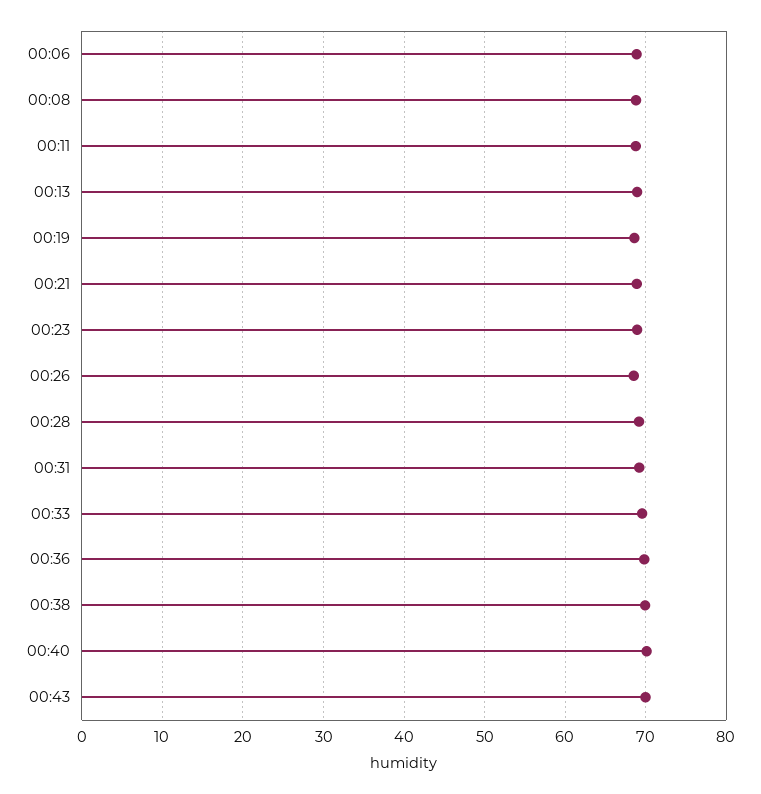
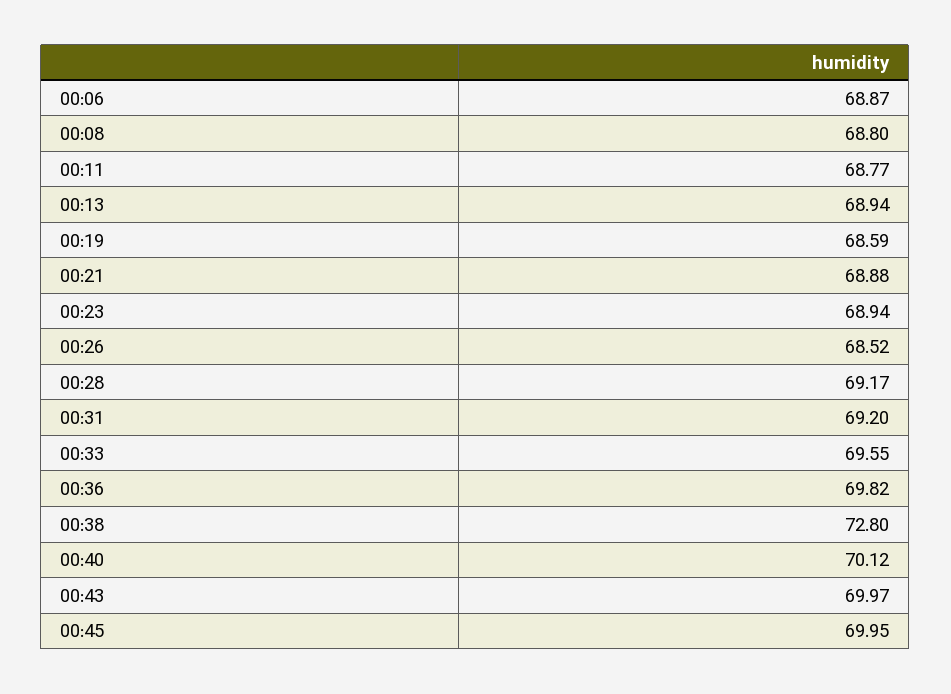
00:38: 70 -> 72.8
00:45: none -> 69.95

